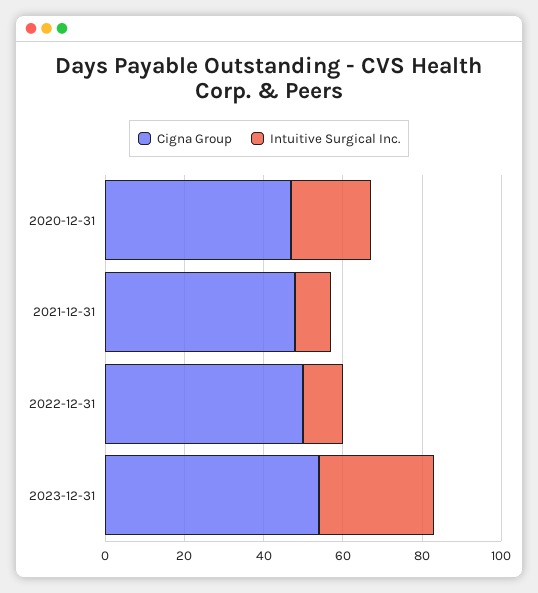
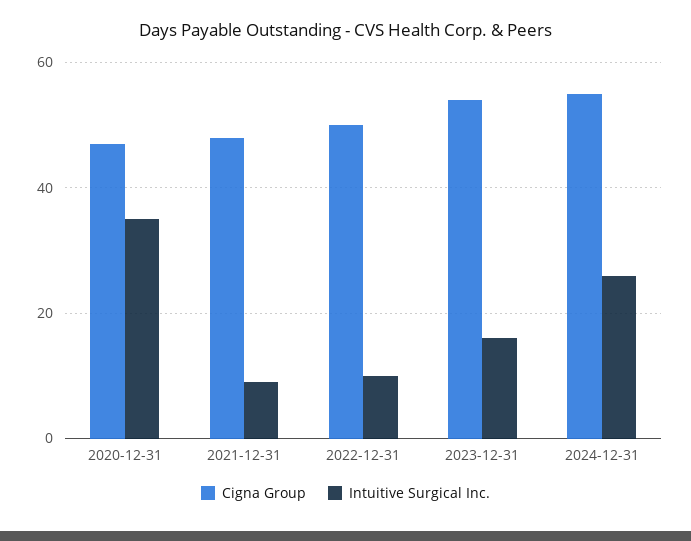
Intuitive Surgical Inc., 2020-12-31: 20 -> 35
Intuitive Surgical Inc., 2023-12-31: 30 -> 15
Cigna Group, 2024-12-31: none -> 55
Intuitive Surgical Inc., 2024-12-31: none -> 25

